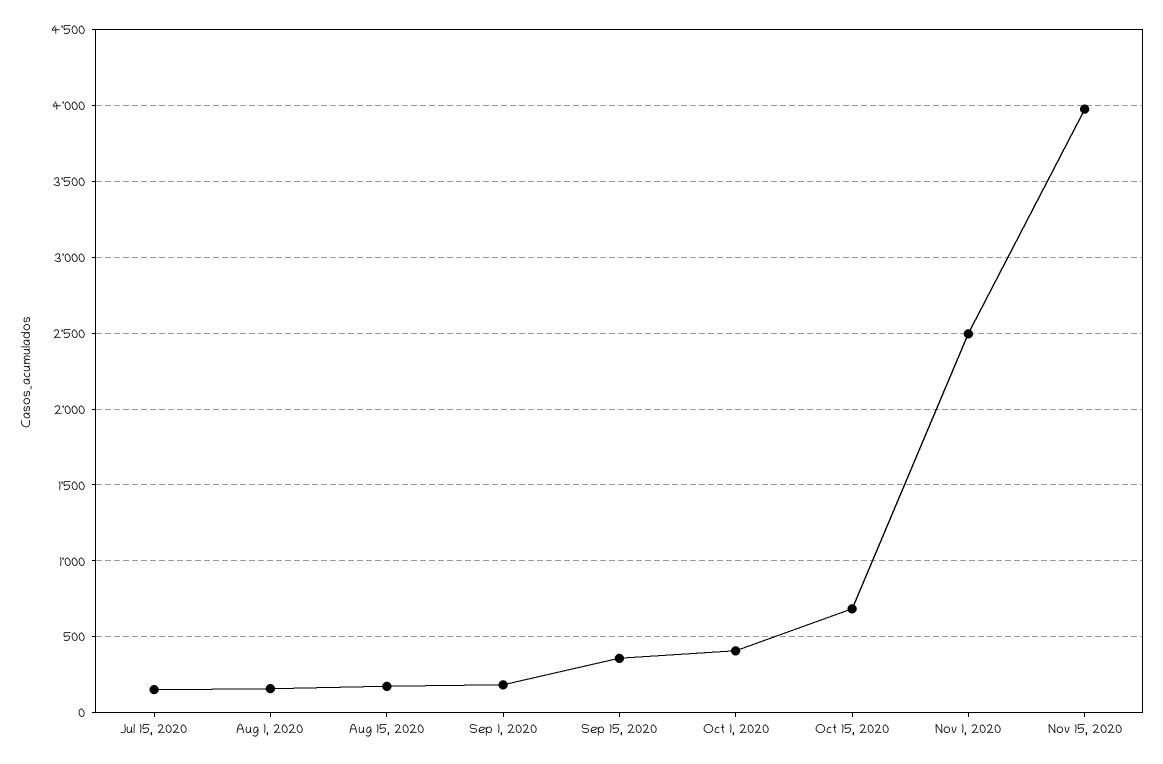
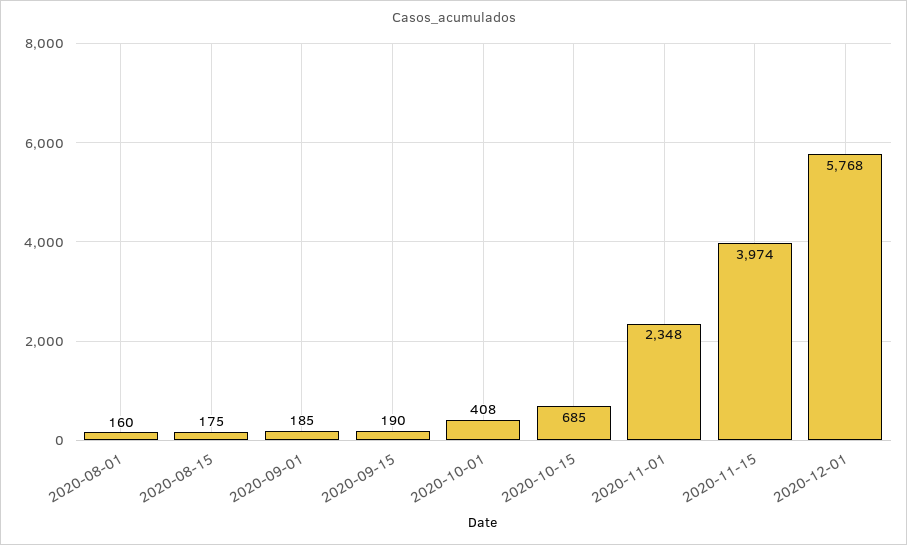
Jul 15, 2020: 150 -> none
Sep 15, 2020: 350 -> 190
Nov 1, 2020: 2500 -> 2348
2020-12-01: none -> 5768

